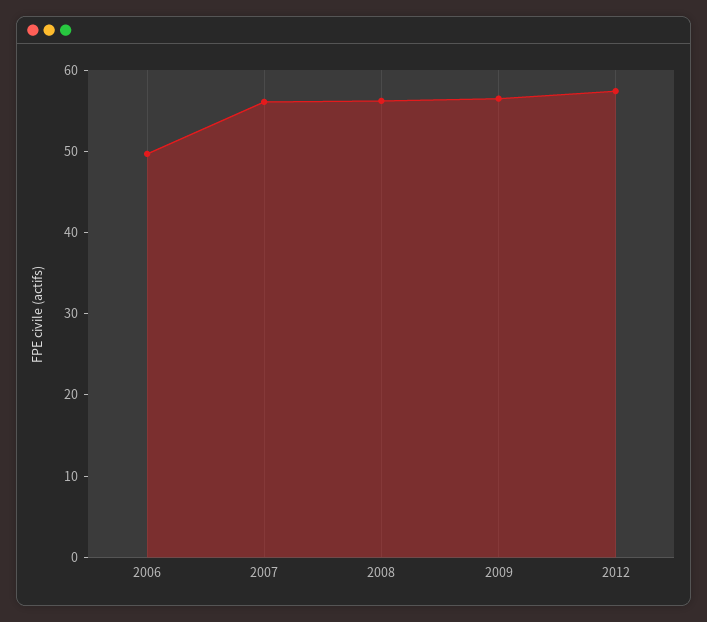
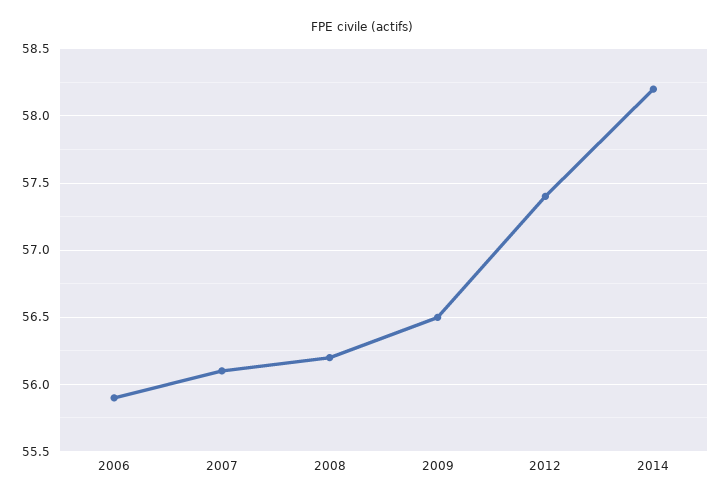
2006: 50 -> 55.9
2014: none -> 58.2

